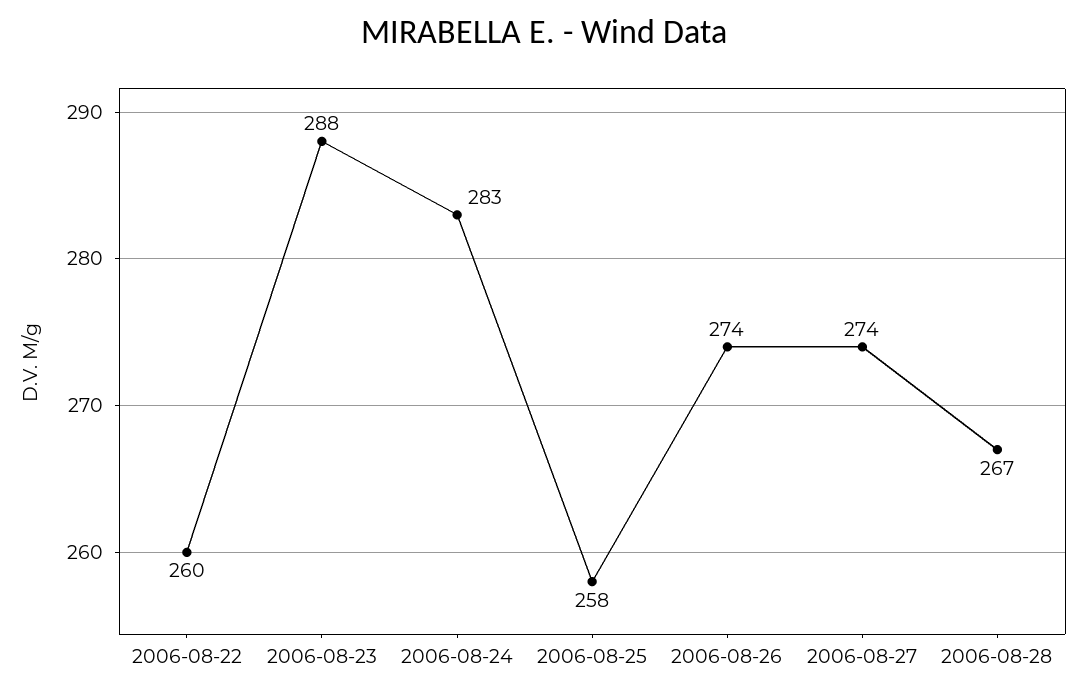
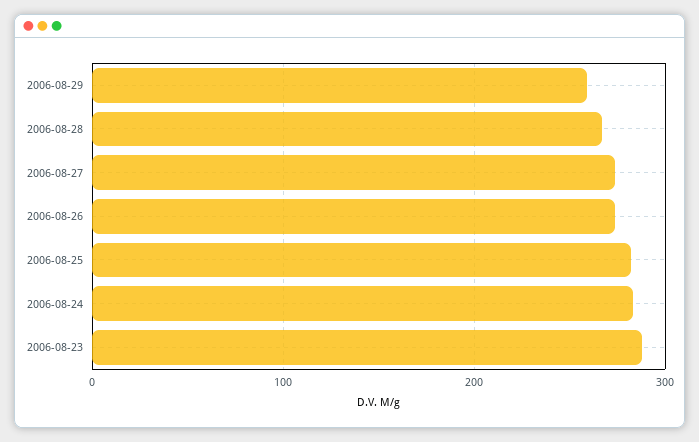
2006-08-22: 260 -> none
2006-08-25: 258 -> 280
2006-08-29: none -> 260

